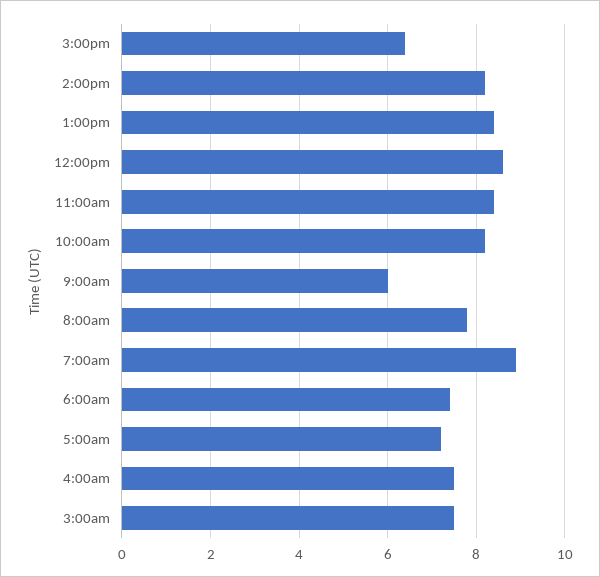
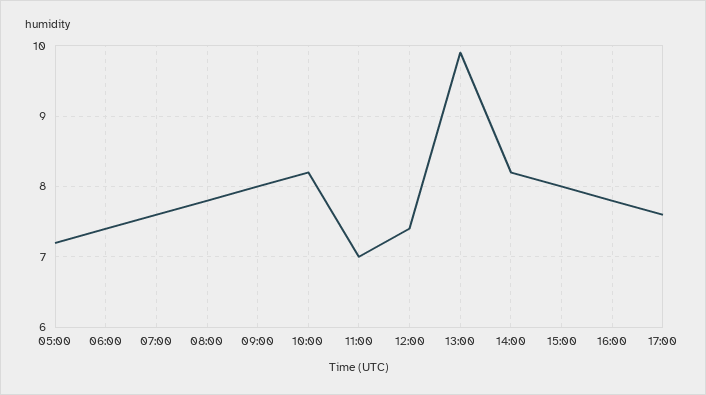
3:00pm: 6.5 -> 8
1:00pm: 8.5 -> 9.9
12:00pm: 8.5 -> 7.4
11:00am: 8.5 -> 7
9:00am: 6 -> 8
7:00am: 9 -> 7.6
4:00am: 7.5 -> none
3:00am: 7.5 -> none
16:00: none -> 7.8
17:00: none -> 7.6

